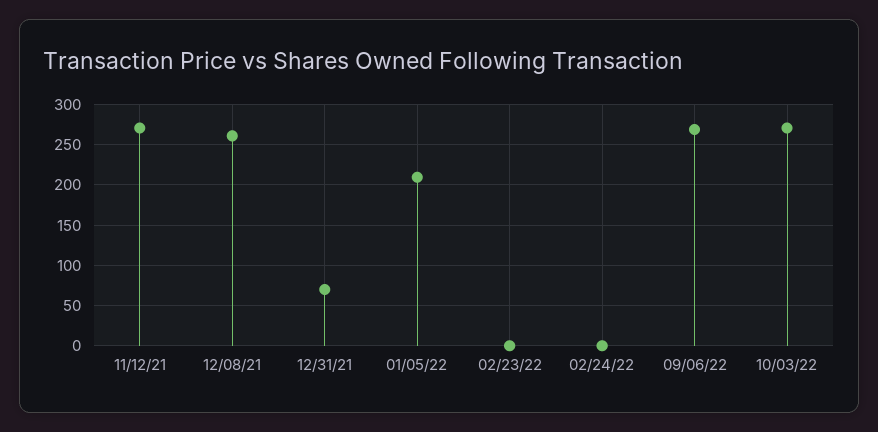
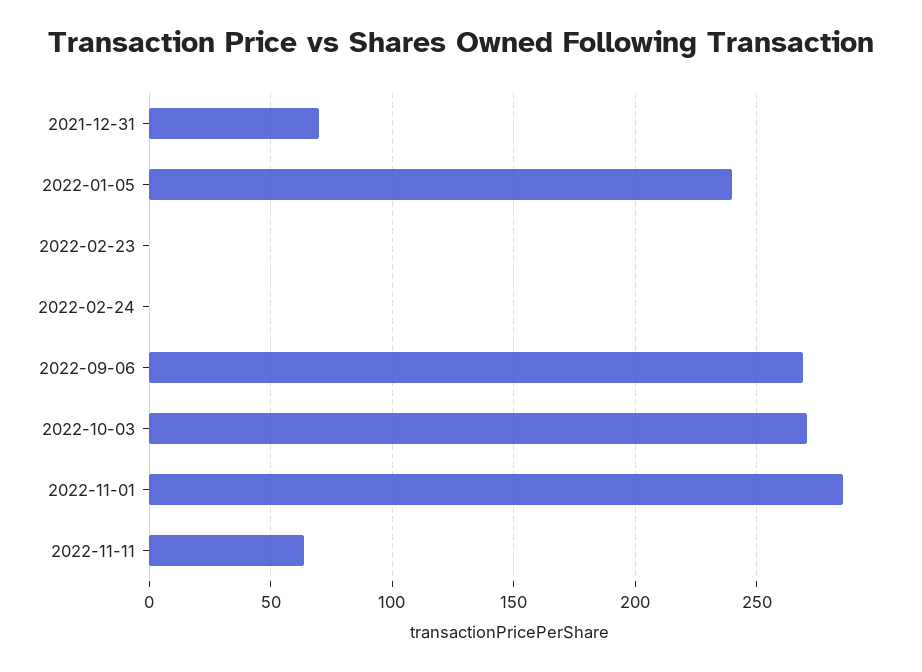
11/12/21: 270 -> none
12/08/21: 260 -> none
01/05/22: 210 -> 240
2022-11-01: none -> 285
2022-11-11: none -> 65

